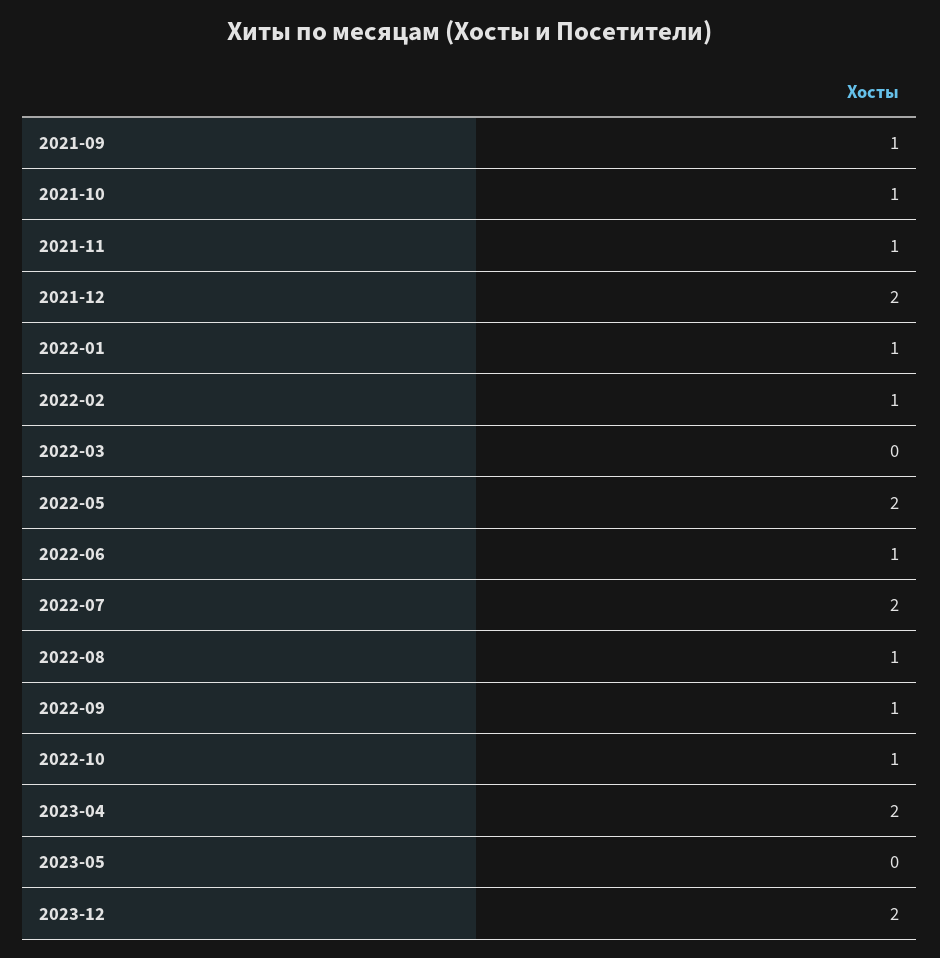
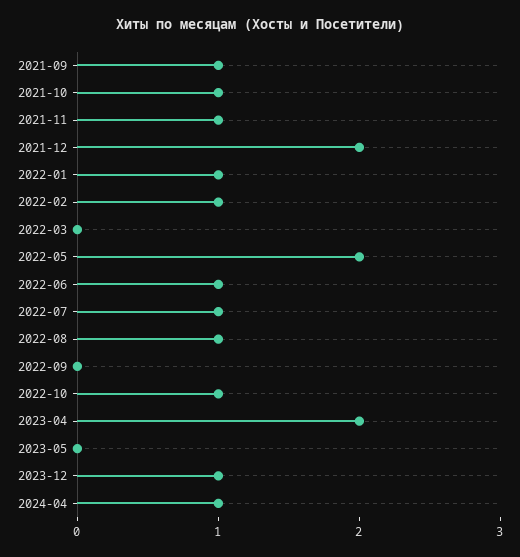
2022-07: 2 -> 1
2022-09: 1 -> 0
2023-12: 2 -> 1
2024-04: none -> 1

